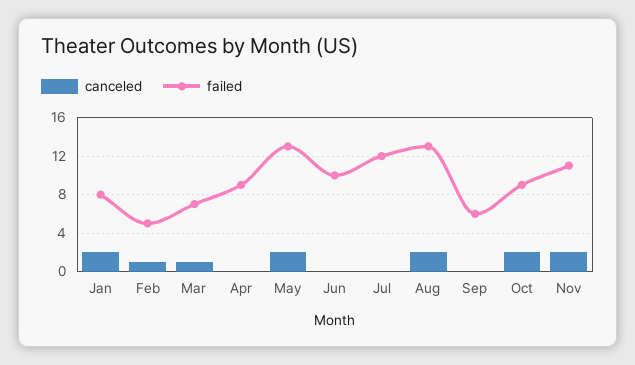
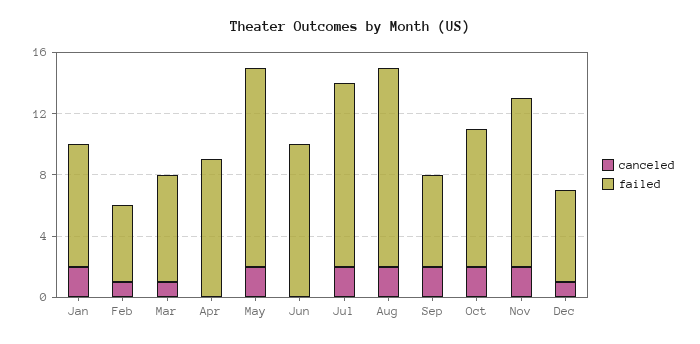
canceled, Jul: 0 -> 2
canceled, Sep: 0 -> 2
canceled, Dec: none -> 1
failed, Dec: none -> 6

